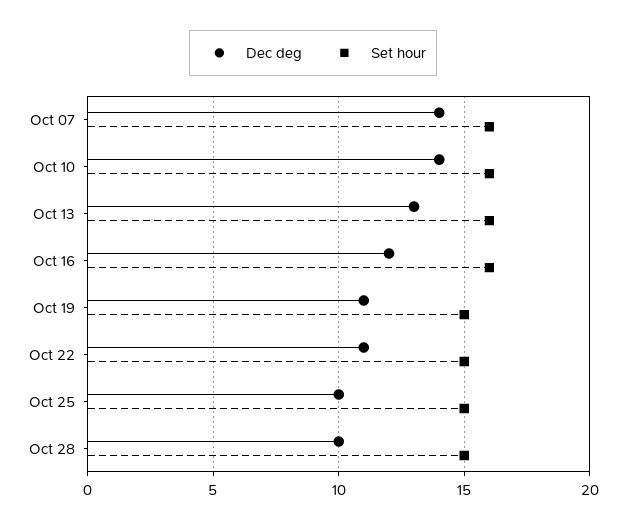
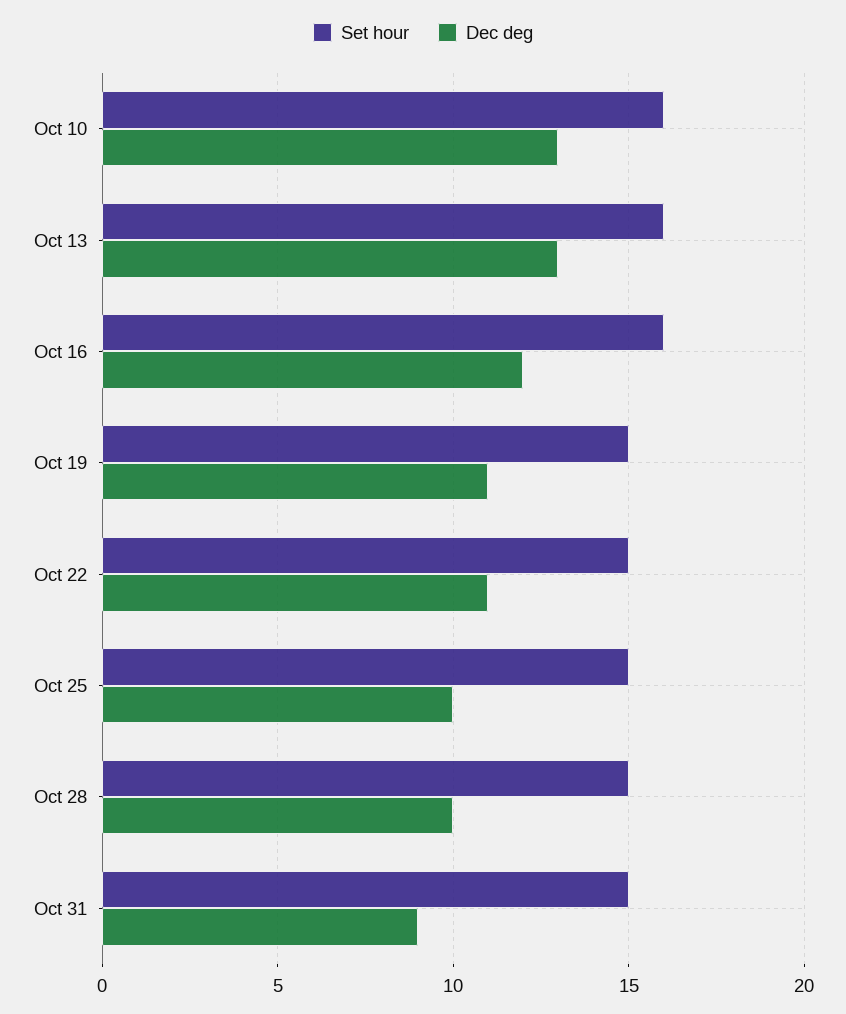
Dec deg, Oct 07: 14 -> none
Set hour, Oct 07: 16 -> none
Dec deg, Oct 10: 14 -> 13
Set hour, Oct 31: none -> 15
Dec deg, Oct 31: none -> 9

